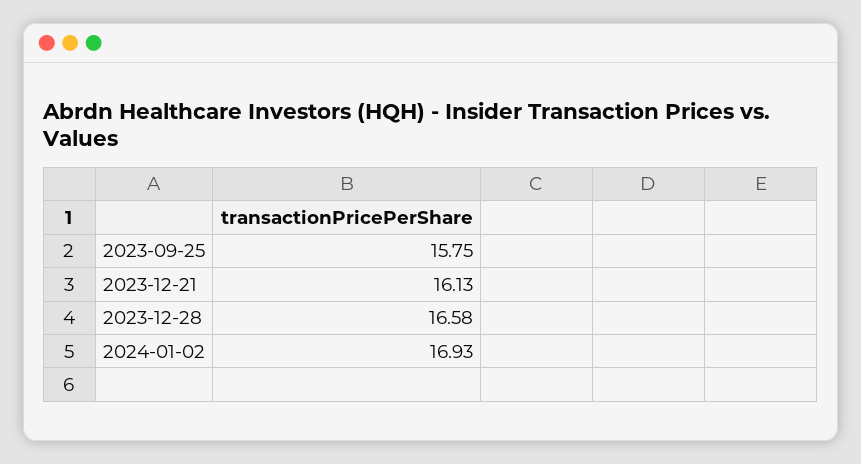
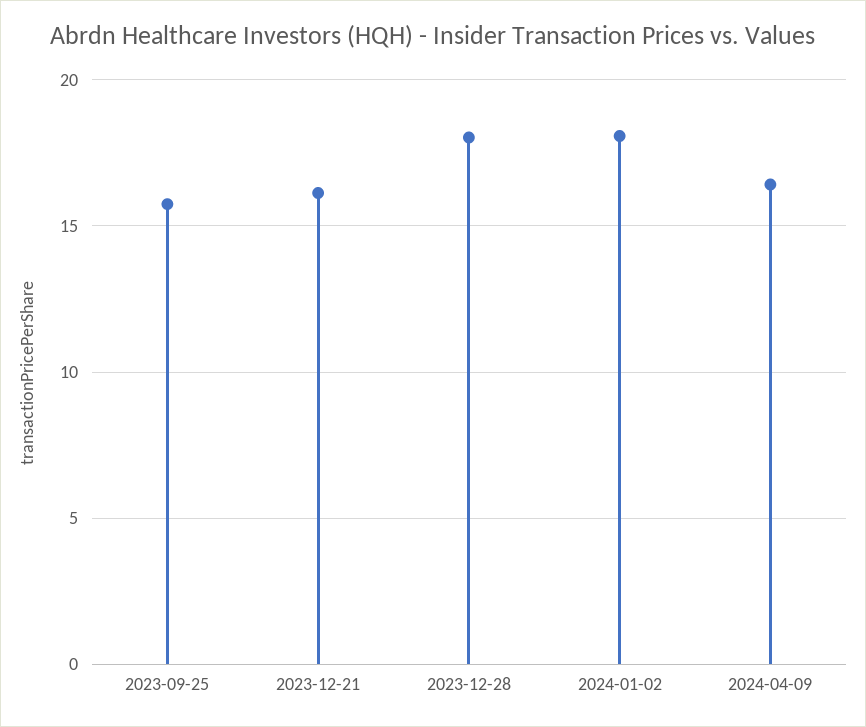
2023-12-28: 16.58 -> 18
2024-01-02: 16.93 -> 18
2024-04-09: none -> 16.5

